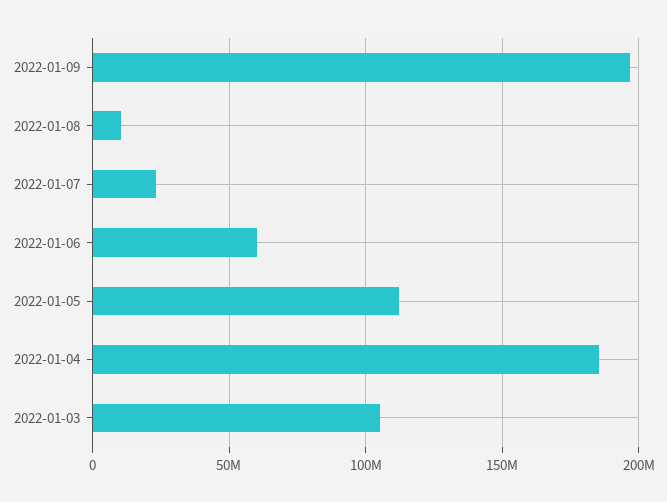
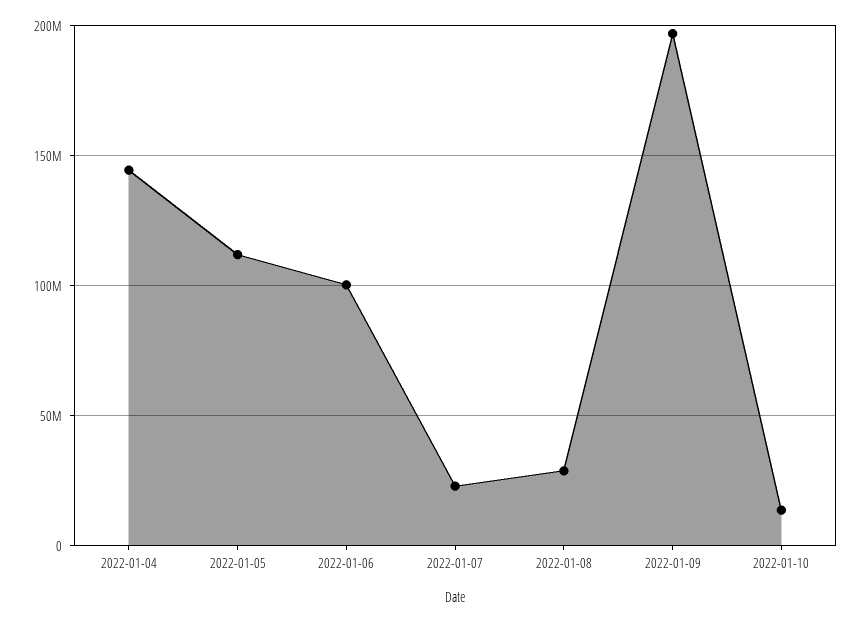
2022-01-08: 10000000 -> 30000000
2022-01-06: 60000000 -> 100000000
2022-01-04: 185000000 -> 145000000
2022-01-03: 105000000 -> none
2022-01-10: none -> 15000000

